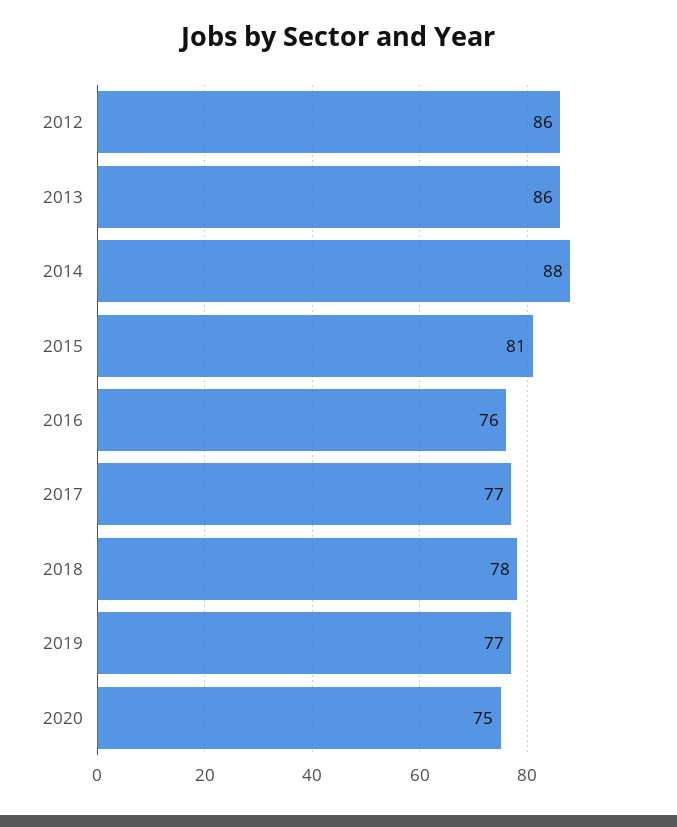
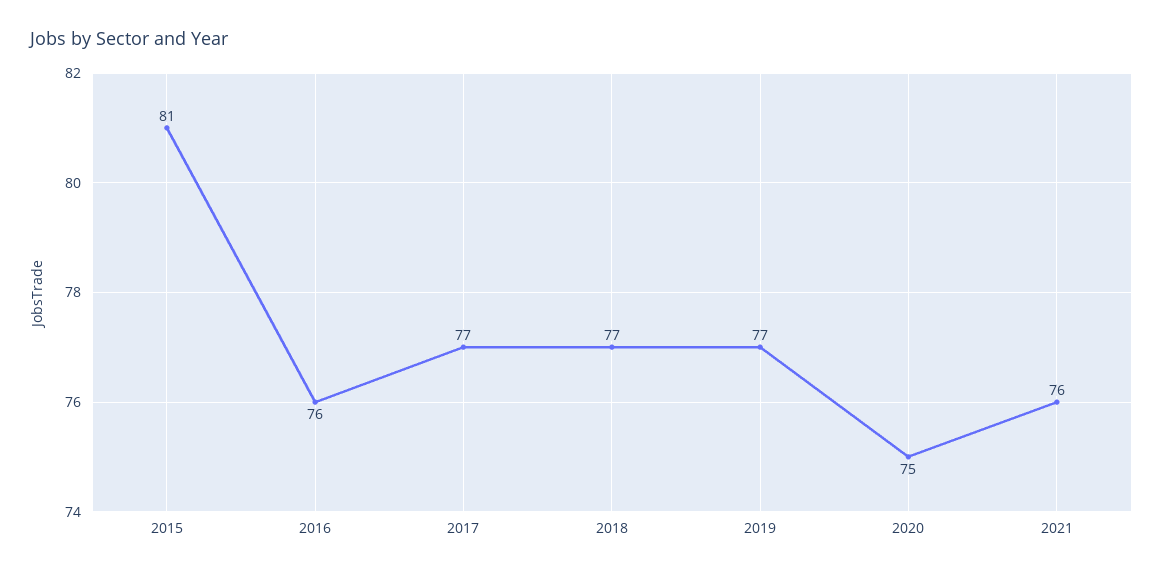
2012: 86 -> none
2013: 86 -> none
2014: 88 -> none
2018: 78 -> 77
2021: none -> 76

